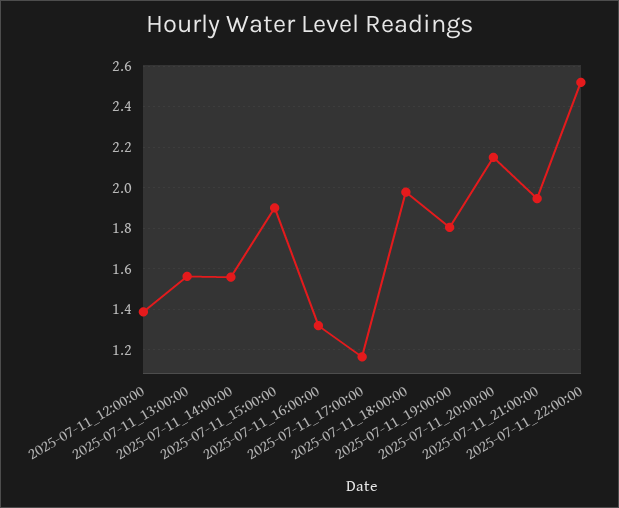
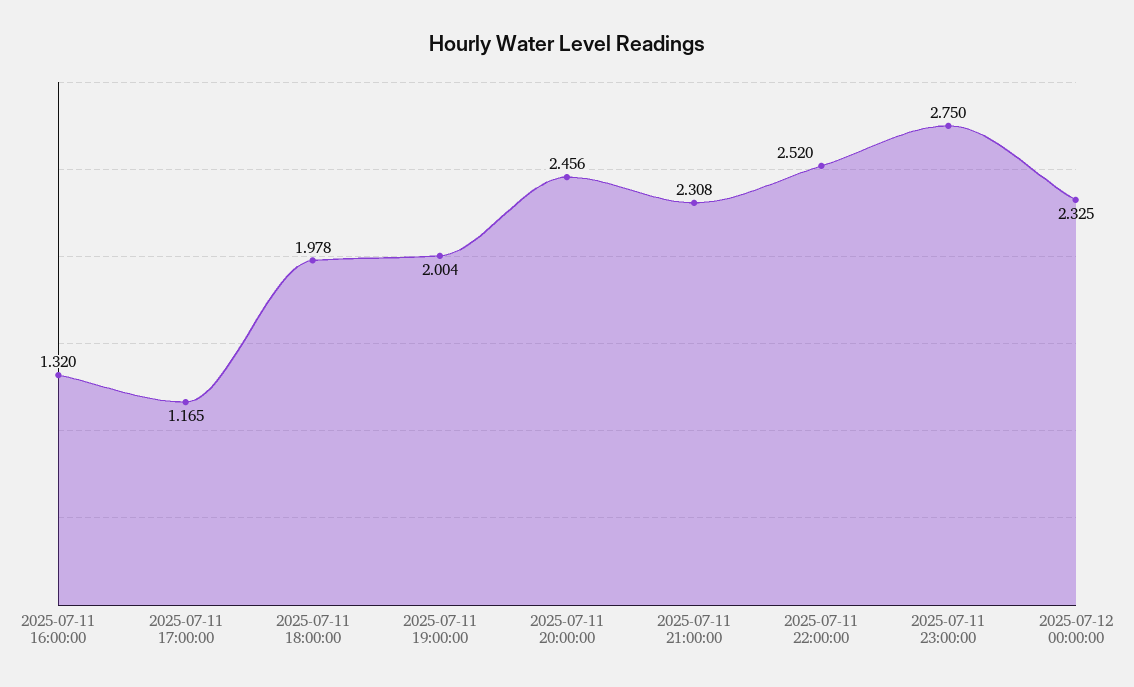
2025-07-11_12:00:00: 1.4 -> none
2025-07-11_13:00:00: 1.55 -> none
2025-07-11_14:00:00: 1.55 -> none
2025-07-11_15:00:00: 1.9 -> none
2025-07-11_19:00:00: 1.8 -> 2.004
2025-07-11_20:00:00: 2.15 -> 2.456
2025-07-11_21:00:00: 1.95 -> 2.308
2025-07-11 23:00:00: none -> 2.75
2025-07-12 00:00:00: none -> 2.325

